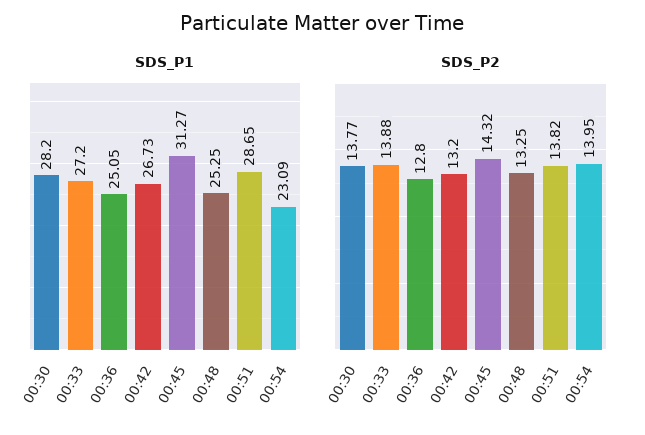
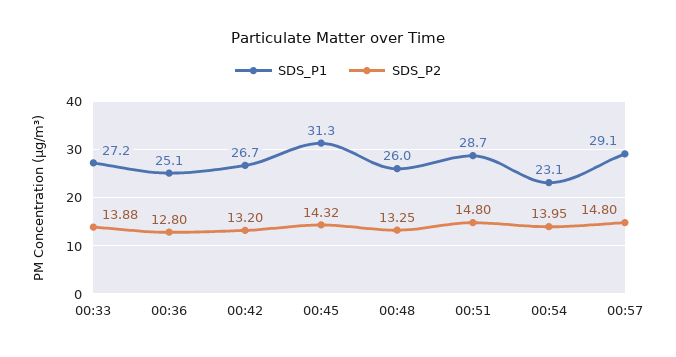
SDS_P1, 00:30: 28.2 -> none
SDS_P1, 00:48: 25.25 -> 26
SDS_P2, 00:30: 13.77 -> none
SDS_P2, 00:51: 13.82 -> 14.8
SDS_P1, 00:57: none -> 29.1
SDS_P2, 00:57: none -> 14.8

